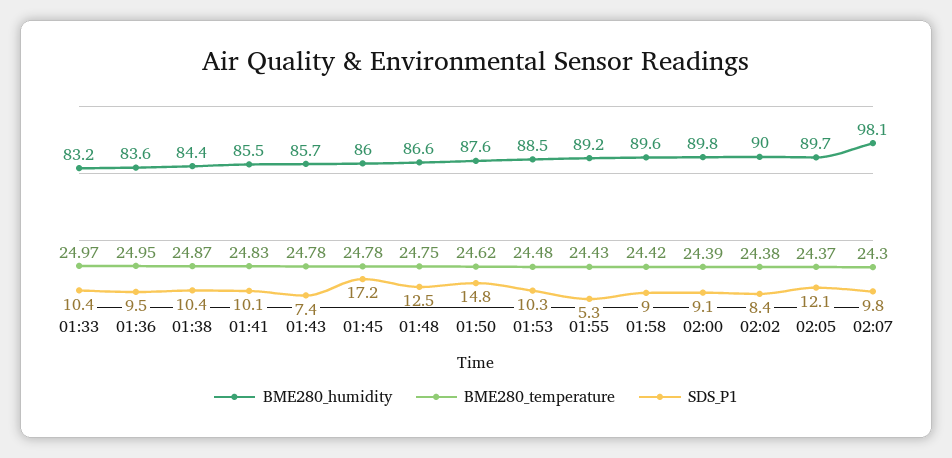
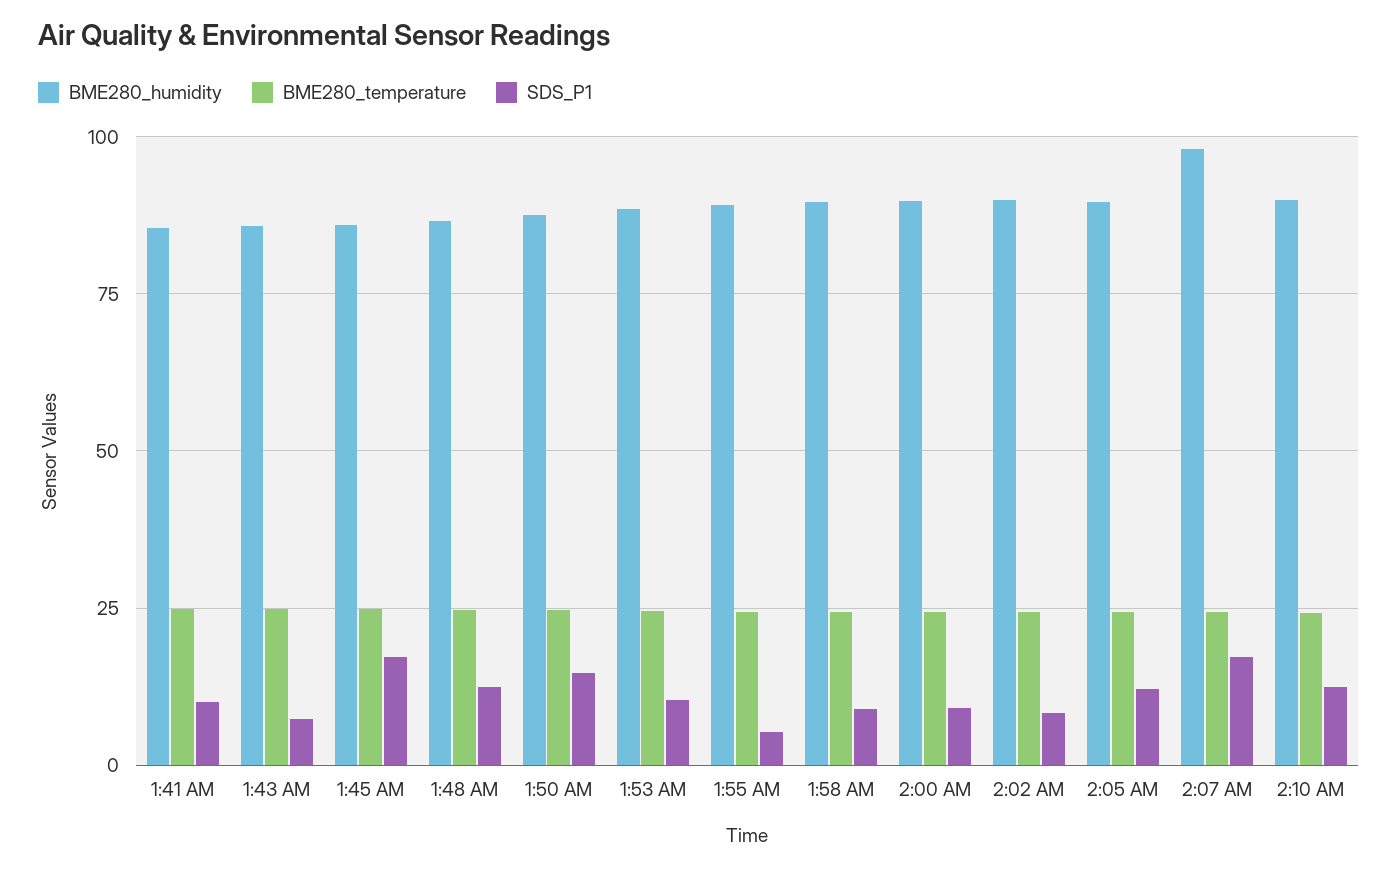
BME280_humidity, 01:33: 83.2 -> none
BME280_temperature, 01:33: 24.97 -> none
SDS_P1, 01:33: 10.4 -> none
BME280_humidity, 01:36: 83.6 -> none
BME280_temperature, 01:36: 24.95 -> none
SDS_P1, 01:36: 9.5 -> none
BME280_humidity, 01:38: 84.4 -> none
BME280_temperature, 01:38: 24.87 -> none
SDS_P1, 01:38: 10.4 -> none
SDS_P1, 02:07: 9.8 -> 17.5
BME280_humidity, 2:10 AM: none -> 90
BME280_temperature, 2:10 AM: none -> 25
SDS_P1, 2:10 AM: none -> 12.5

